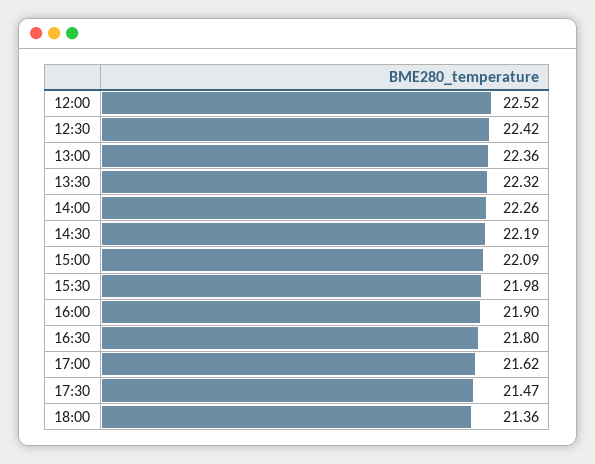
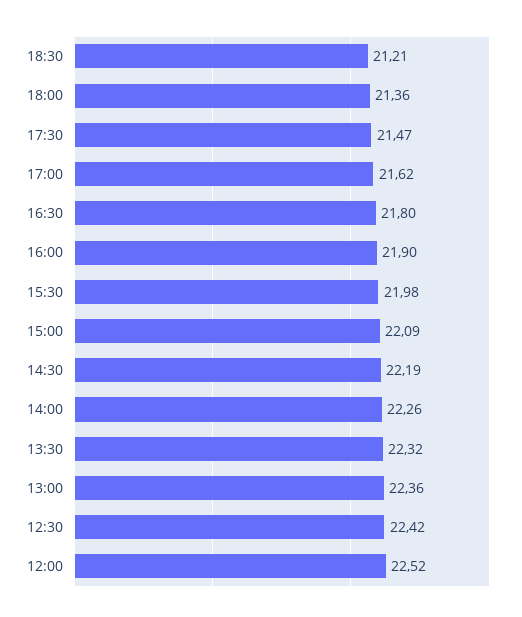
18:30: none -> 21.21

